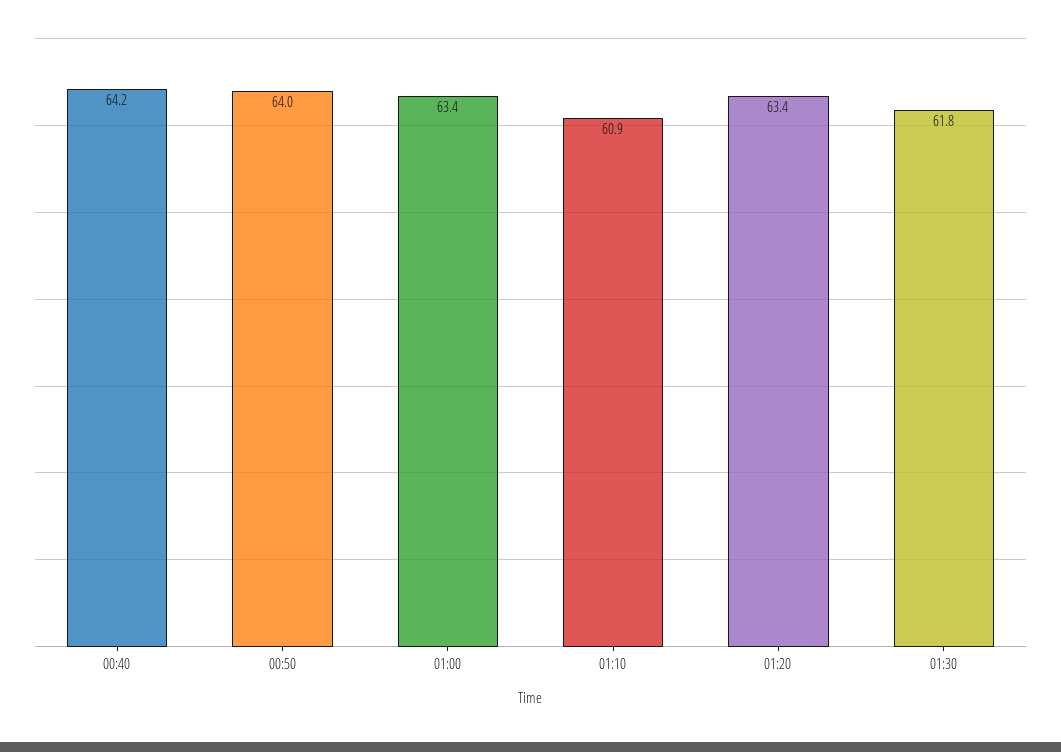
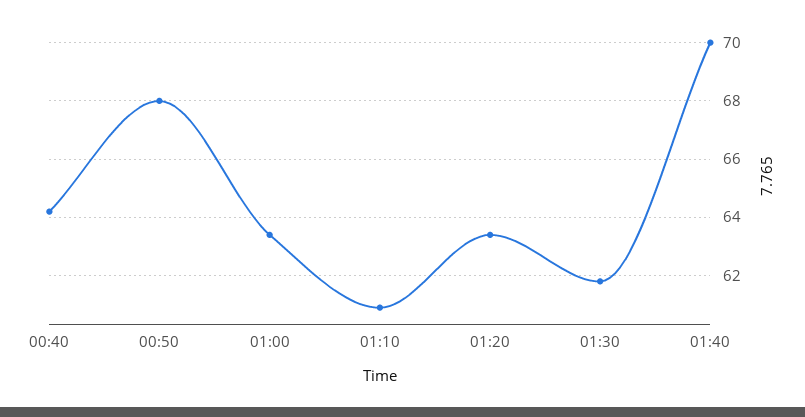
00:50: 64 -> 68
01:40: none -> 70

